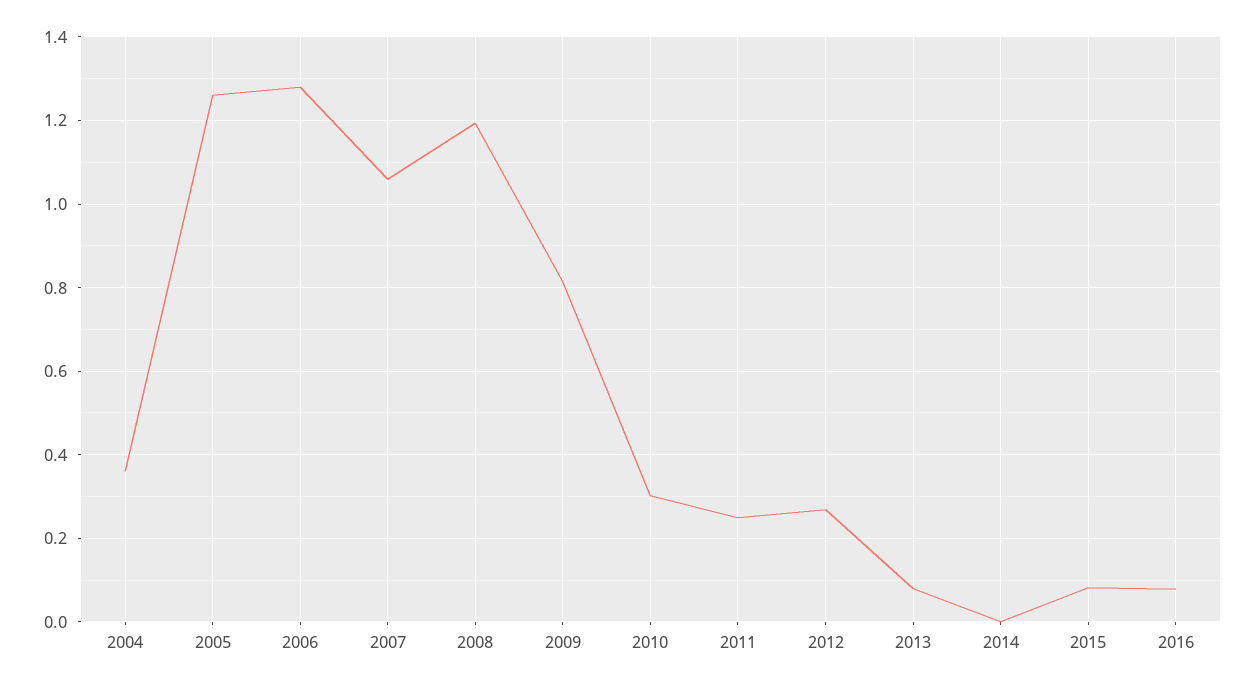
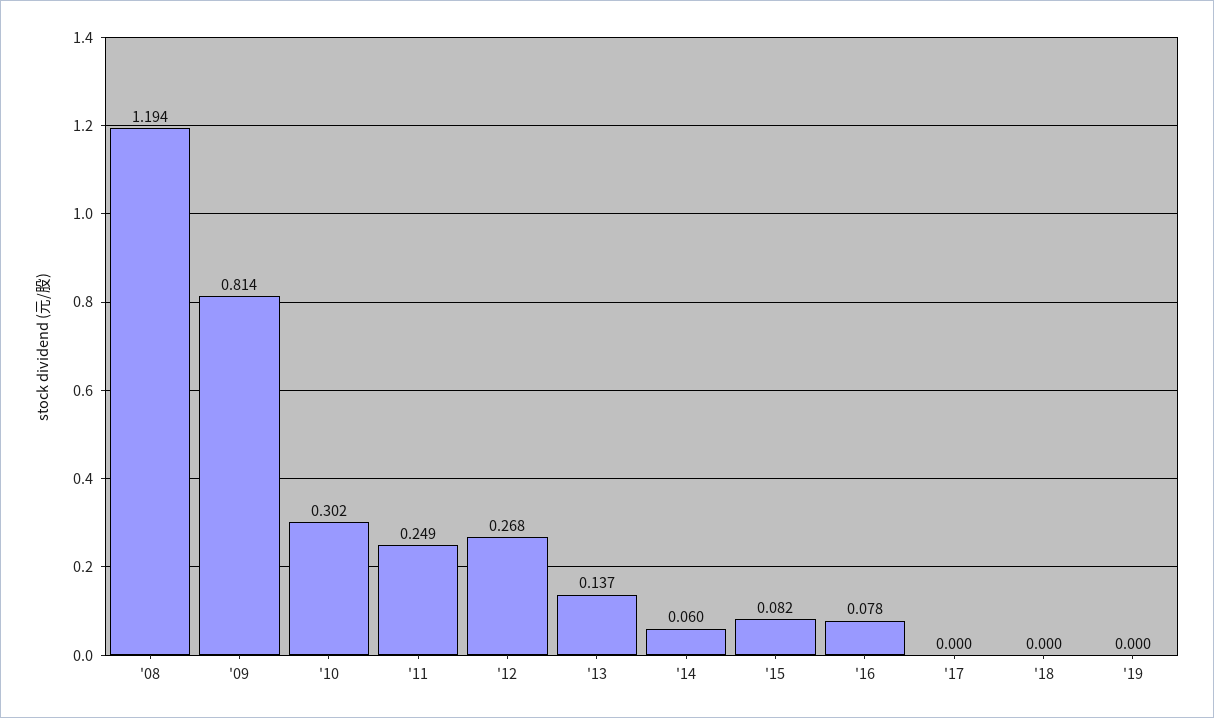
2004: 0.36 -> none
2005: 1.26 -> none
2006: 1.28 -> none
2007: 1.06 -> none
2013: 0.08 -> 0.137
2014: 0 -> 0.06
'17: none -> 0
'18: none -> 0
'19: none -> 0

